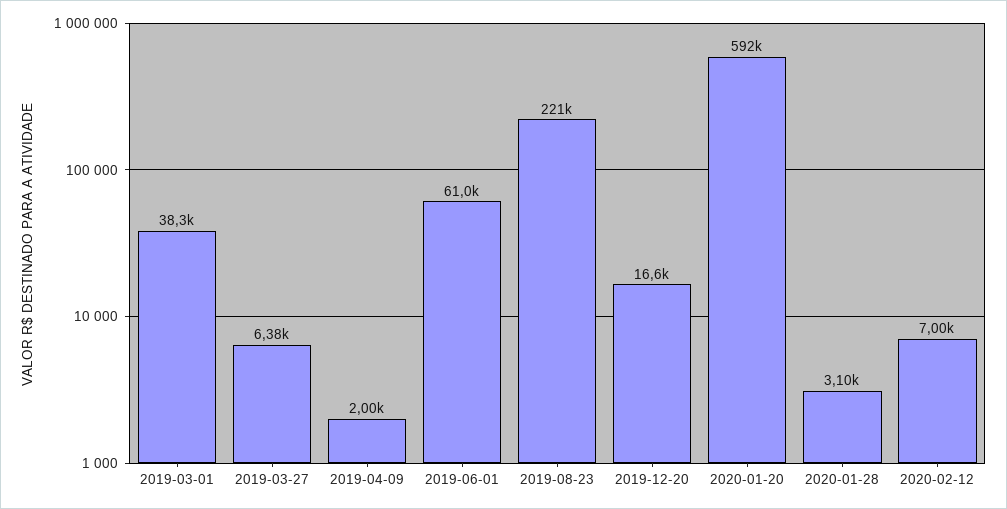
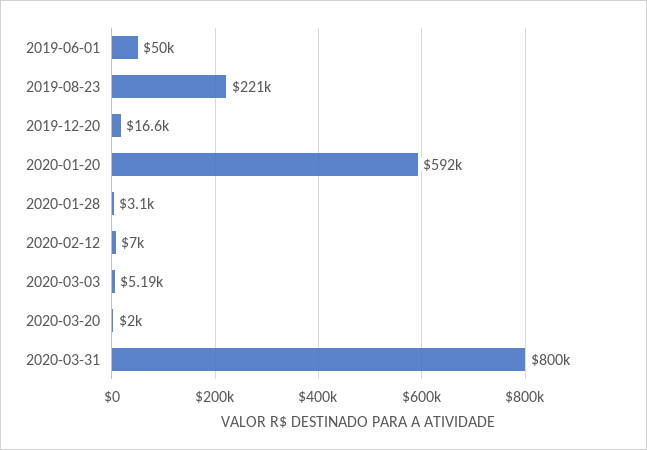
2019-03-01: 38300 -> none
2019-03-27: 6380 -> none
2019-04-09: 2000 -> none
2019-06-01: 61000 -> 50000
2020-03-03: none -> 5190
2020-03-20: none -> 2000
2020-03-31: none -> 800000

